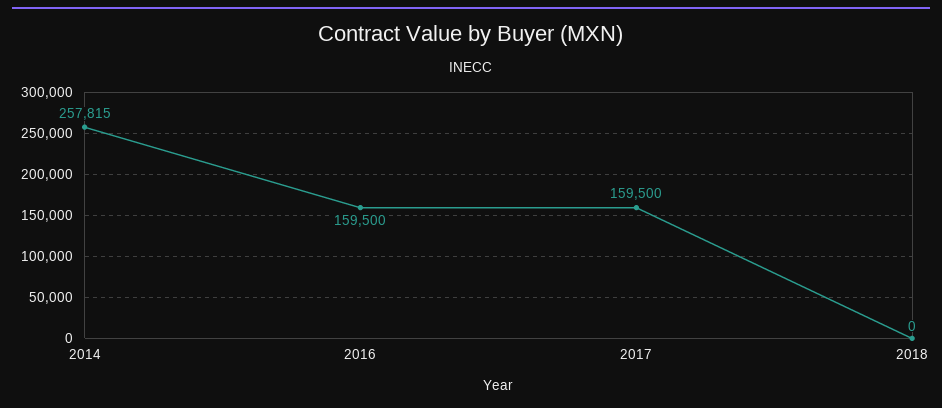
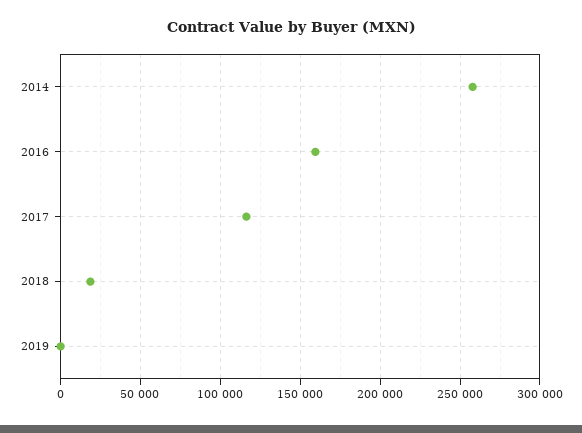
2017: 159500 -> 115000
2018: 0 -> 20000
2019: none -> 0

